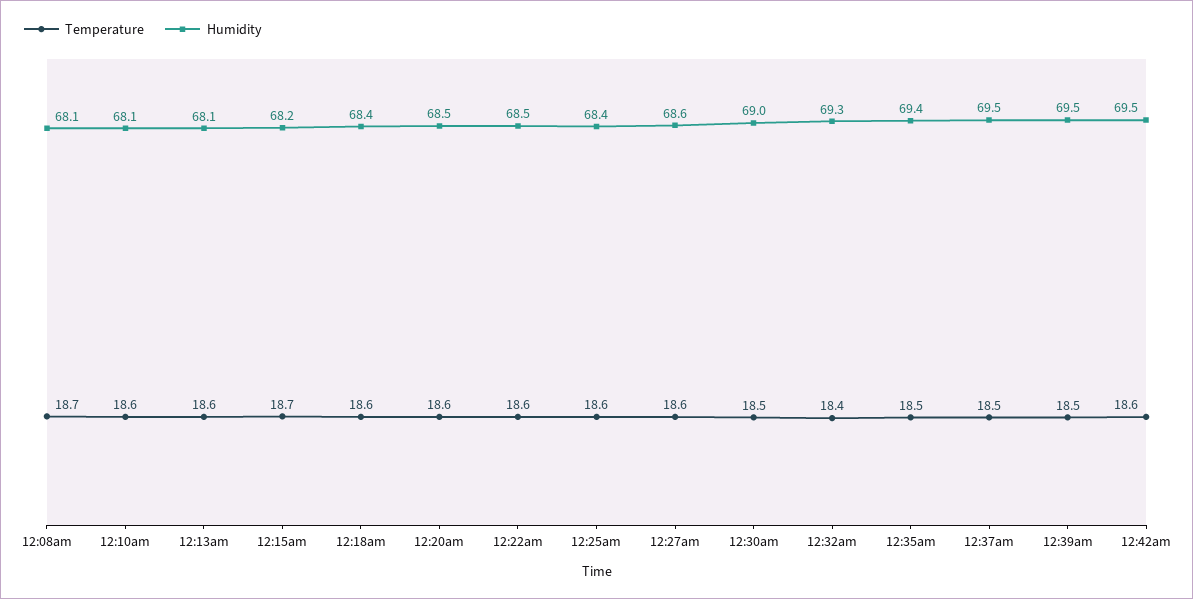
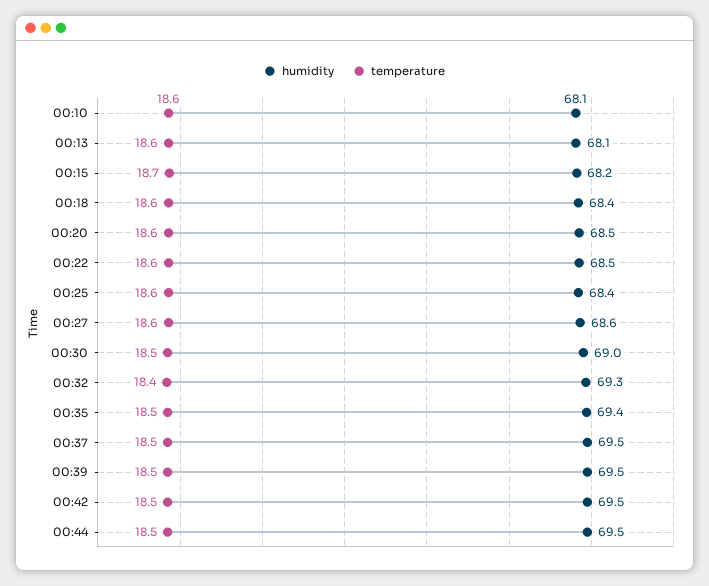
Temperature, 12:08am: 18.7 -> none
Humidity, 12:08am: 68.1 -> none
Temperature, 12:42am: 18.6 -> 18.5
Humidity, 00:44: none -> 69.5
Temperature, 00:44: none -> 18.5

